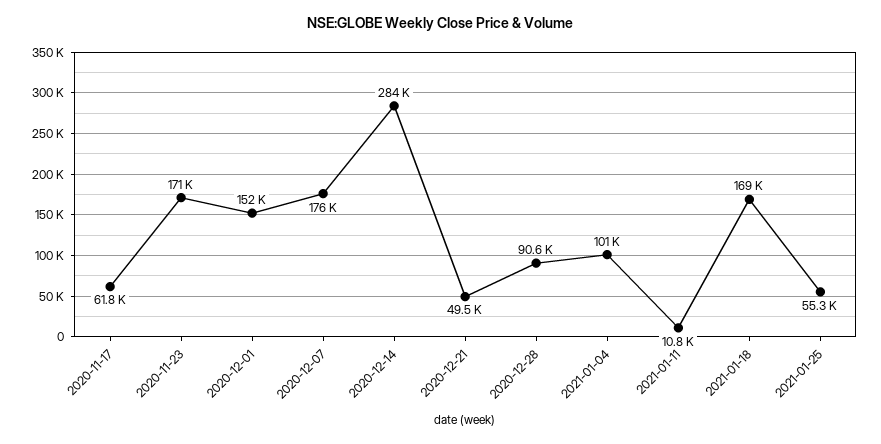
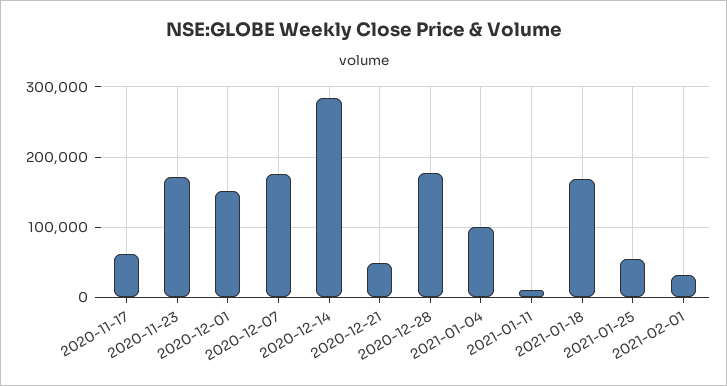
2020-12-28: 90600 -> 180000
2021-02-01: none -> 30000

